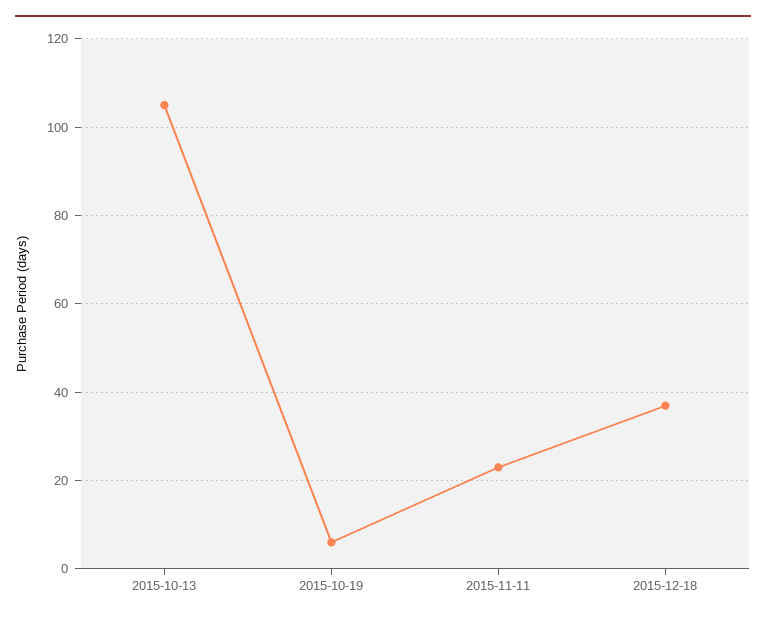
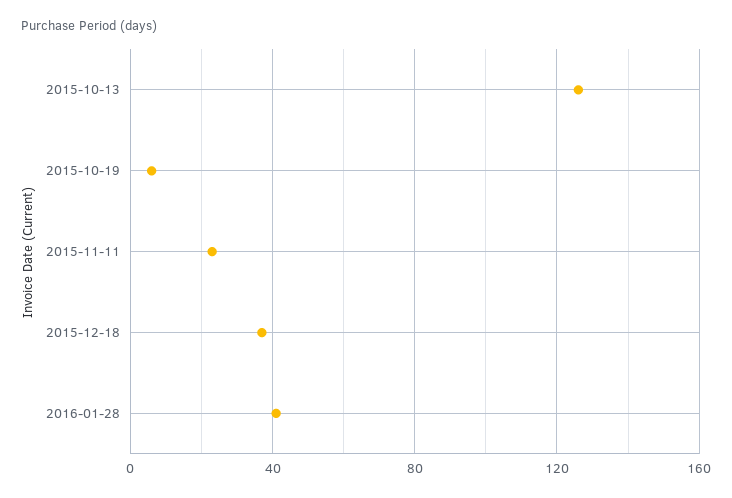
2015-10-13: 105 -> 125
2016-01-28: none -> 40

